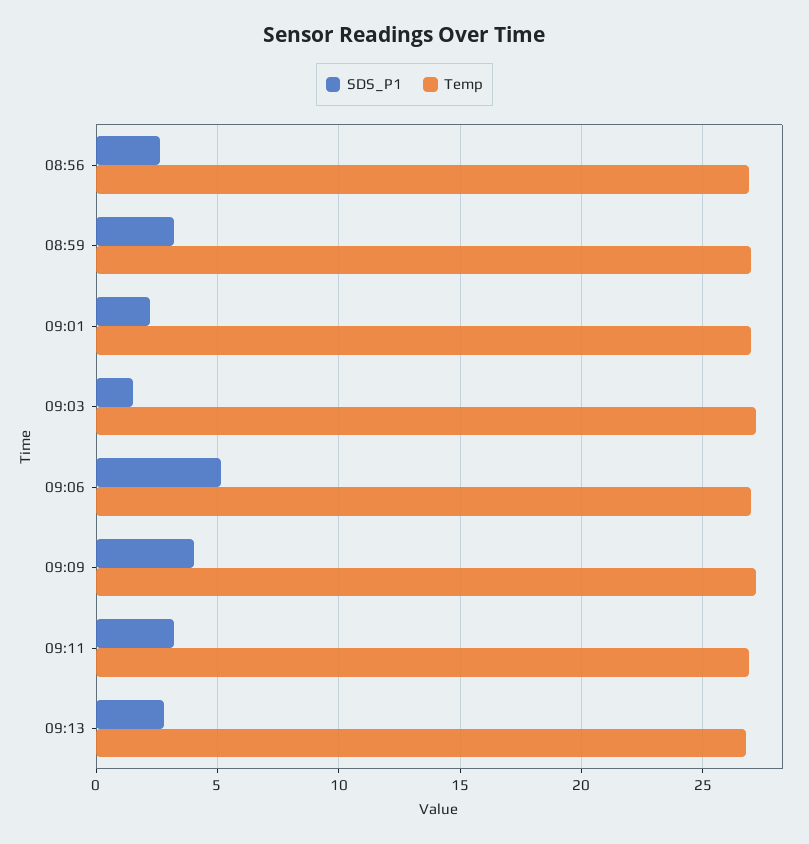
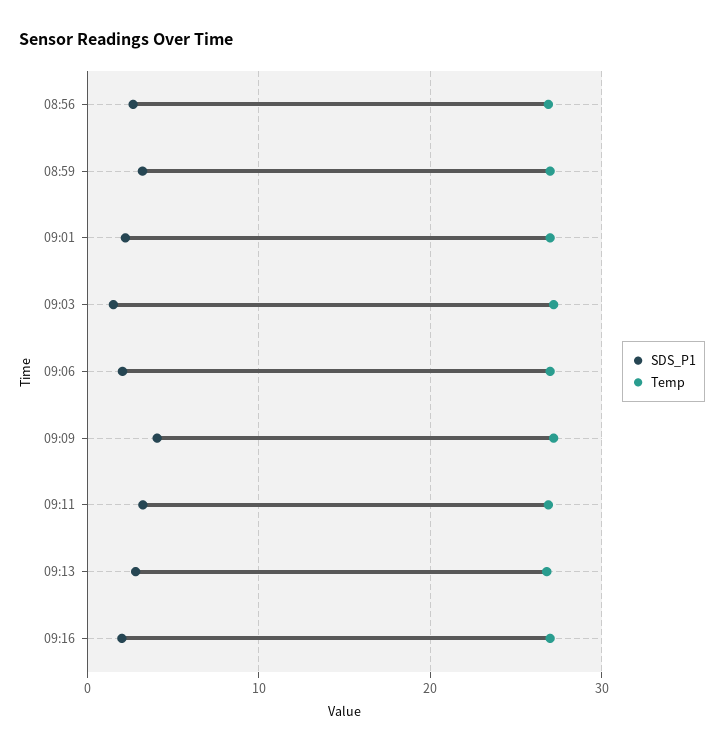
SDS_P1, 09:06: 5 -> 2
SDS_P1, 09:16: none -> 2
Temp, 09:16: none -> 27

